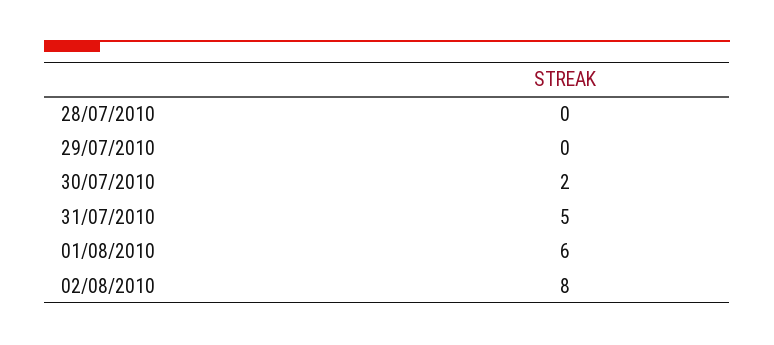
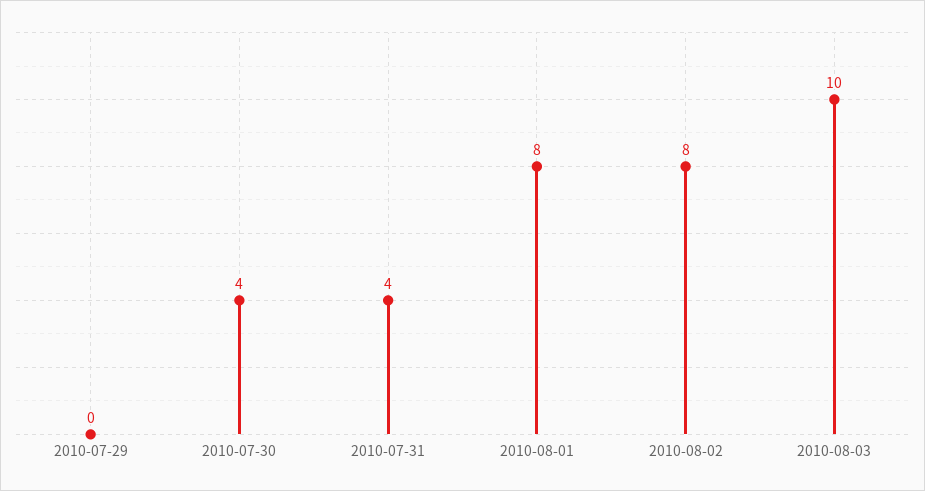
28/07/2010: 0 -> none
30/07/2010: 2 -> 4
31/07/2010: 5 -> 4
01/08/2010: 6 -> 8
2010-08-03: none -> 10

